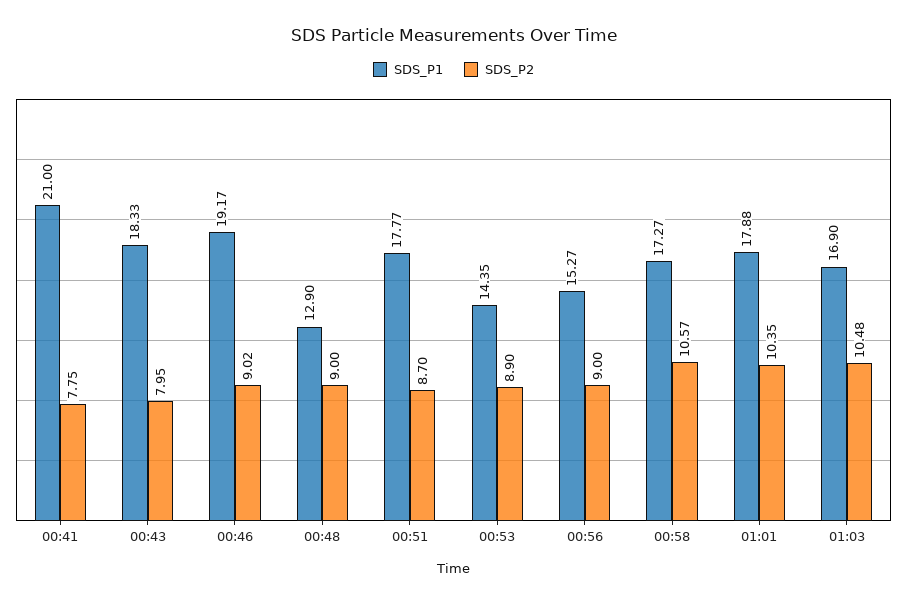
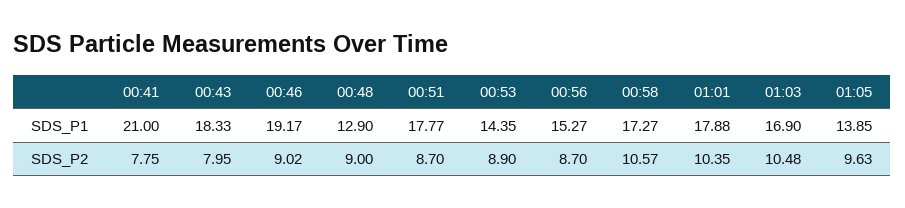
SDS_P2, 00:56: 9 -> 8.7
SDS_P1, 01:05: none -> 13.85
SDS_P2, 01:05: none -> 9.63

